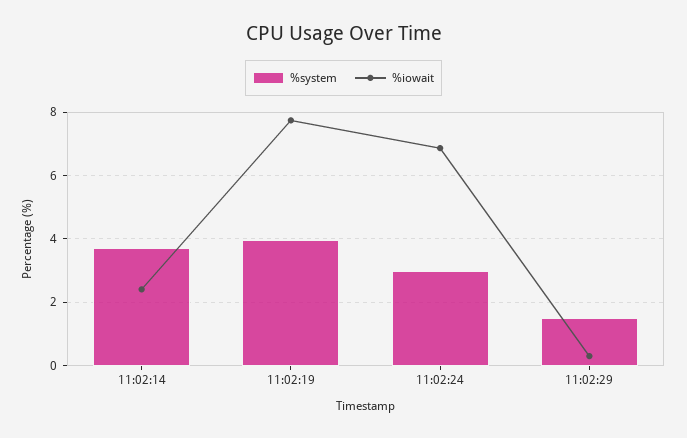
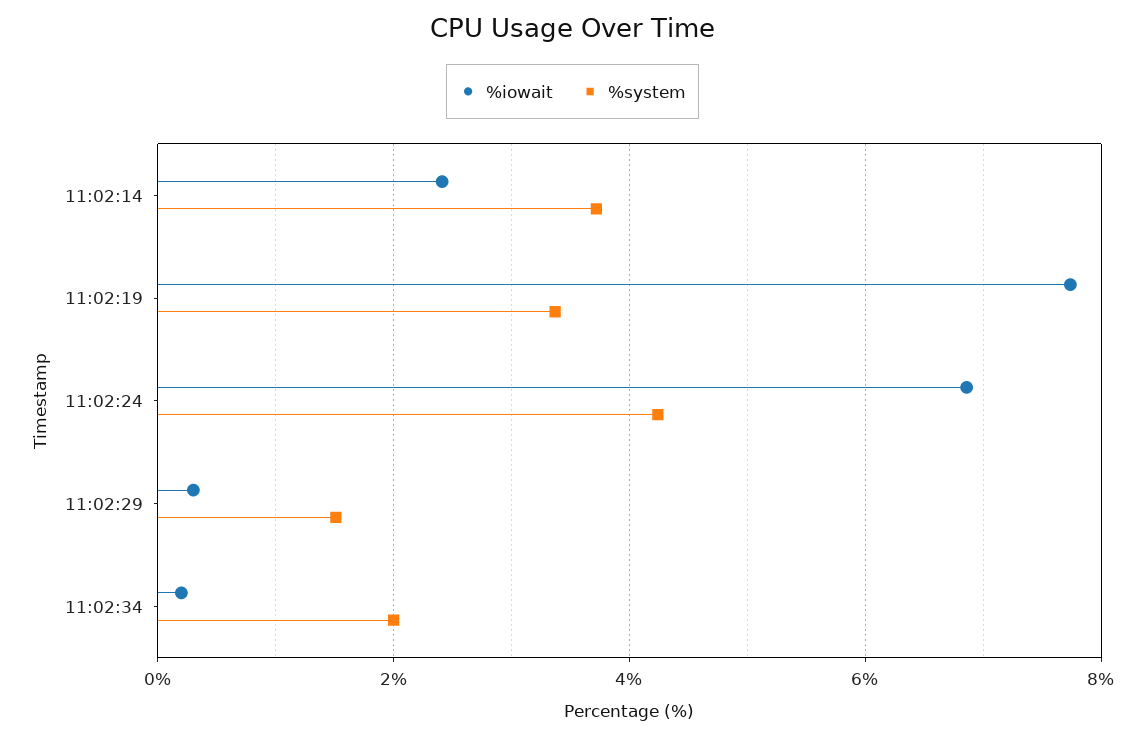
%system, 11:02:19: 4 -> 3.4
%system, 11:02:24: 3 -> 4.2
%iowait, 11:02:34: none -> 0.2
%system, 11:02:34: none -> 2

